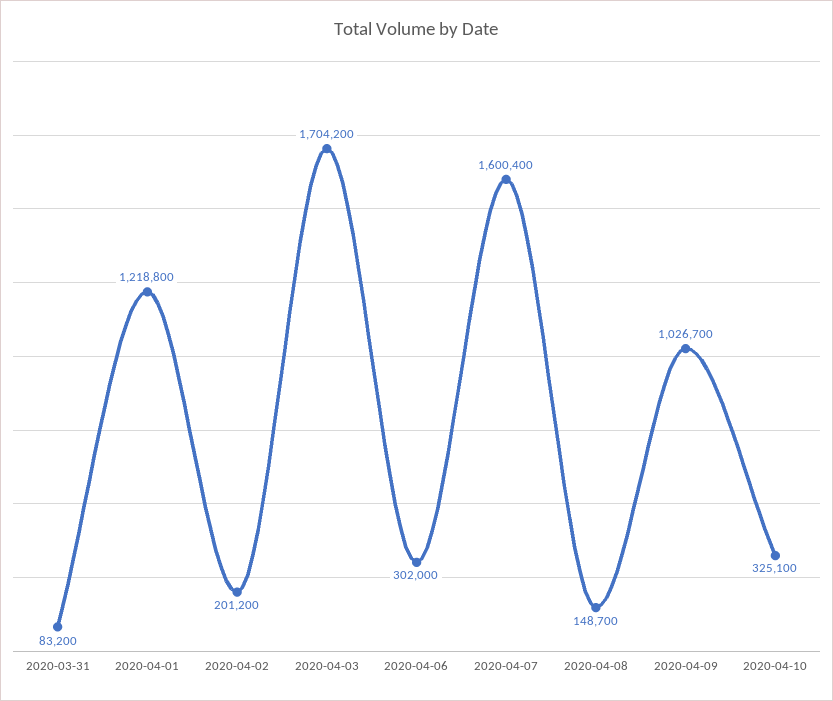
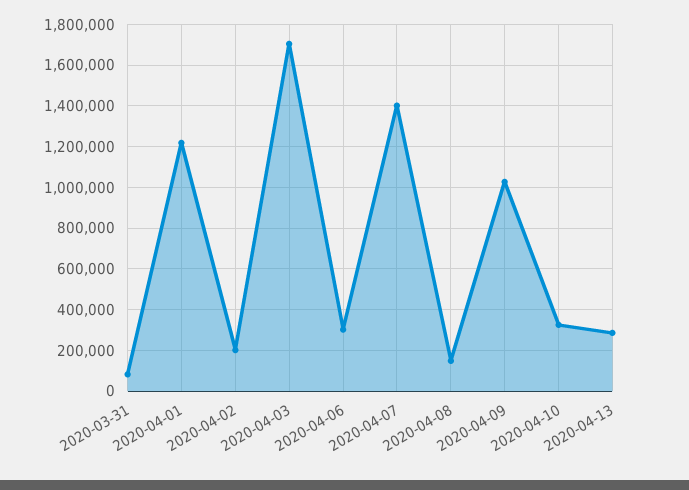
2020-04-07: 1600400 -> 1400000
2020-04-13: none -> 300000

